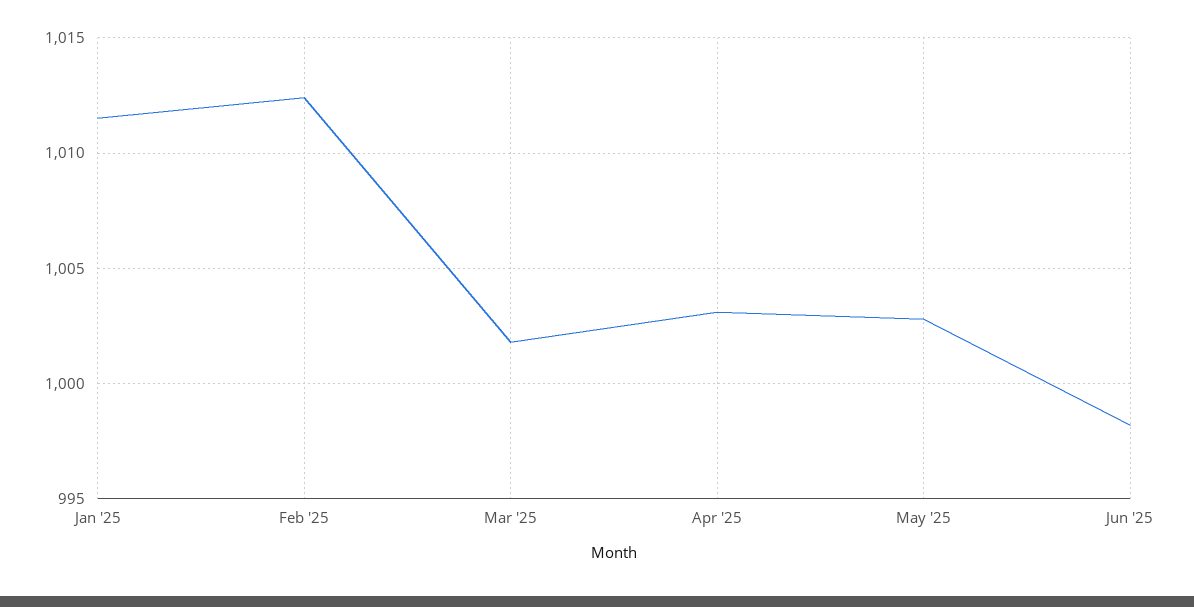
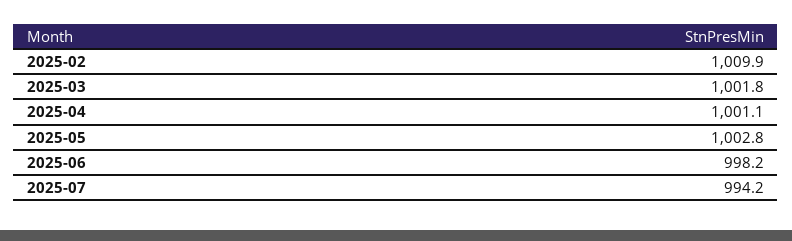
Jan '25: 1011.5 -> none
Feb '25: 1012.5 -> 1009.9
Apr '25: 1003 -> 1001.1
2025-07: none -> 994.2

